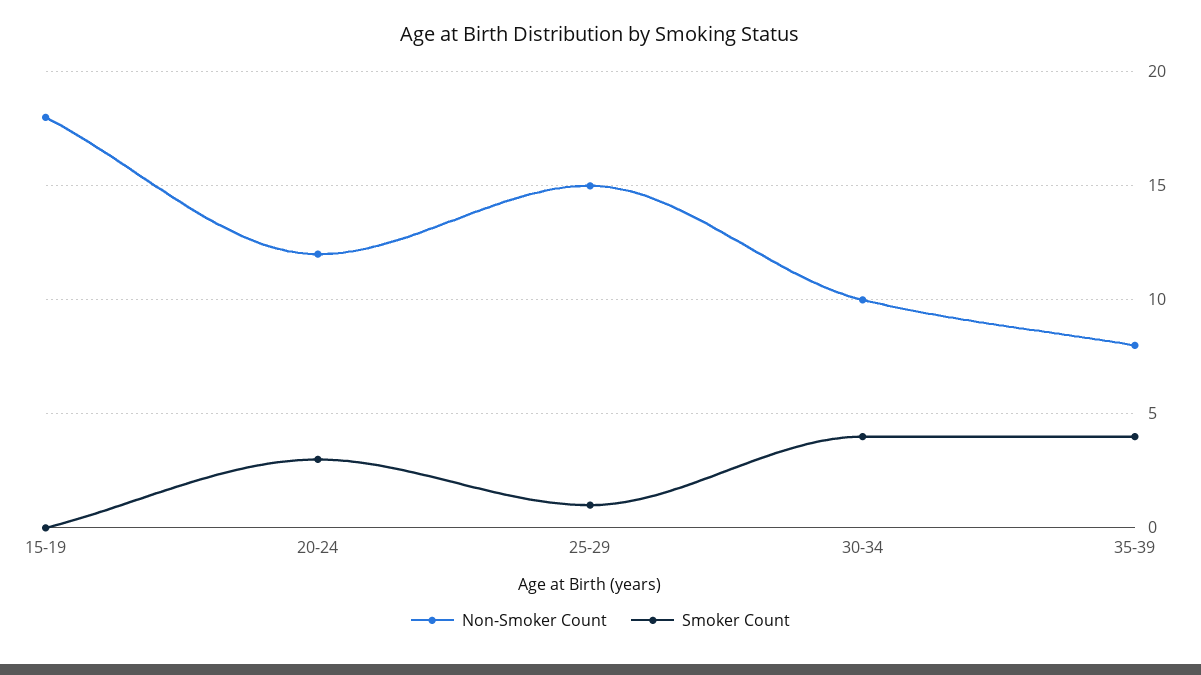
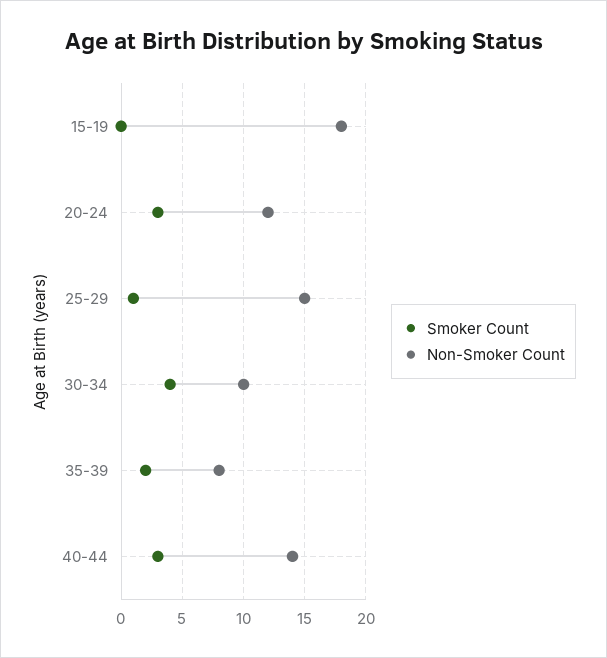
Smoker Count, 35-39: 4 -> 2
Smoker Count, 40-44: none -> 3
Non-Smoker Count, 40-44: none -> 14

